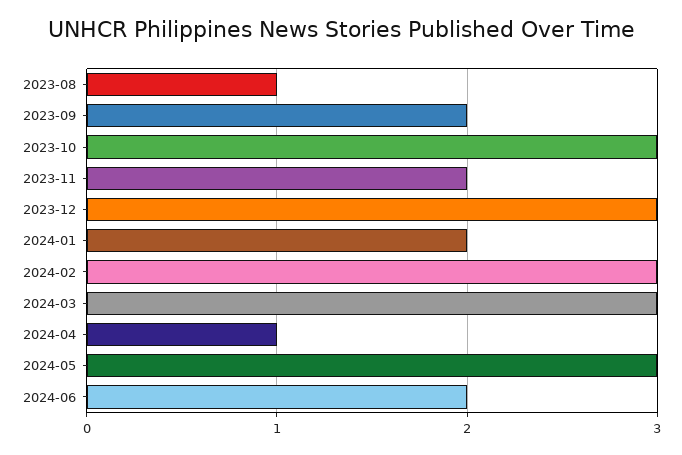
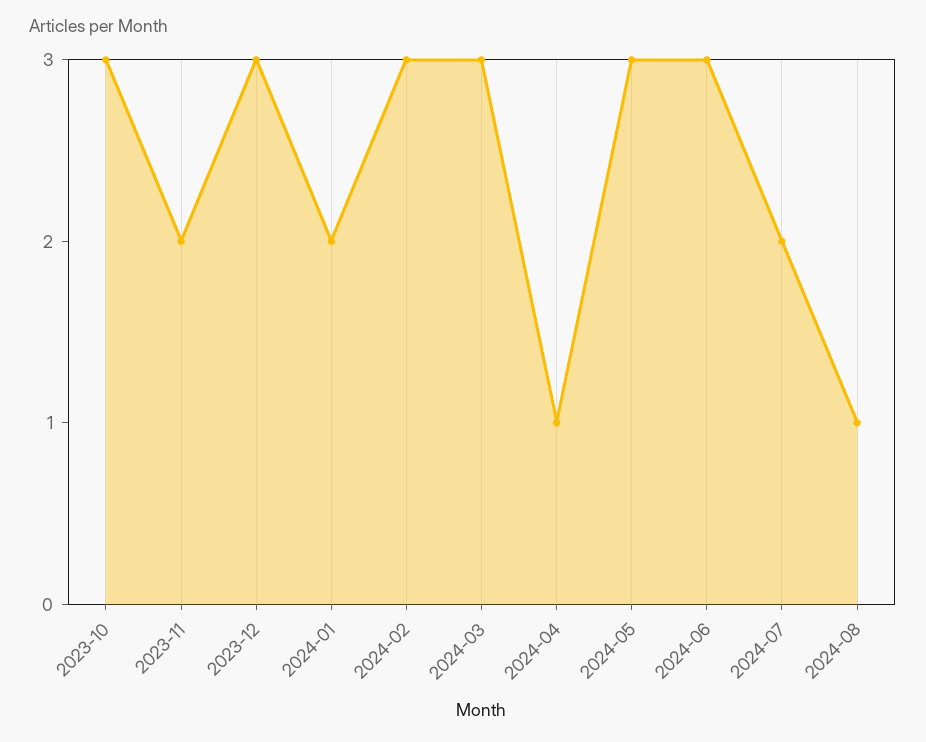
2023-08: 1 -> none
2023-09: 2 -> none
2024-06: 2 -> 3
2024-07: none -> 2
2024-08: none -> 1

